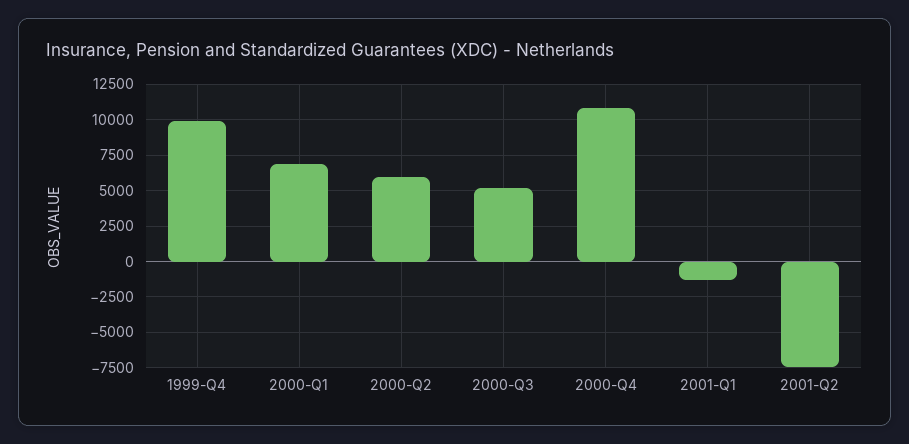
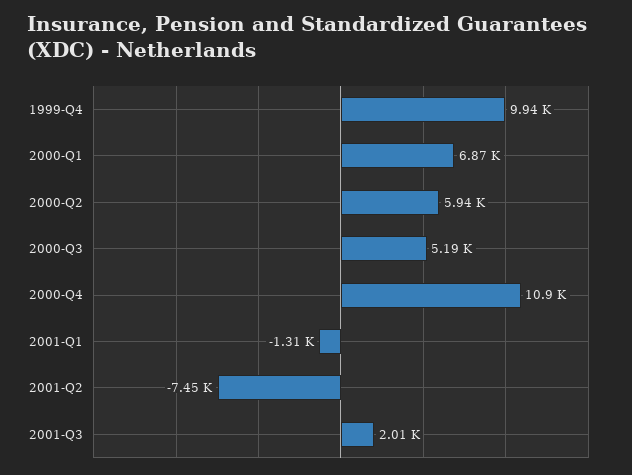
2001-Q3: none -> 2010

